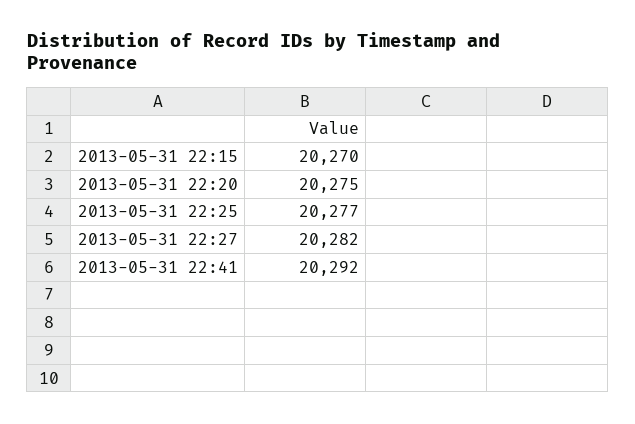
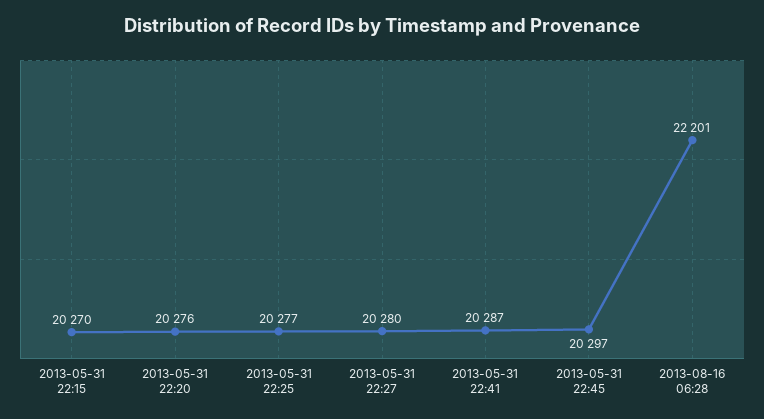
2013-05-31 22:20: 20275 -> 20276
2013-05-31 22:27: 20282 -> 20280
2013-05-31 22:41: 20292 -> 20287
2013-05-31 22:45: none -> 20297
2013-08-16 06:28: none -> 22201

